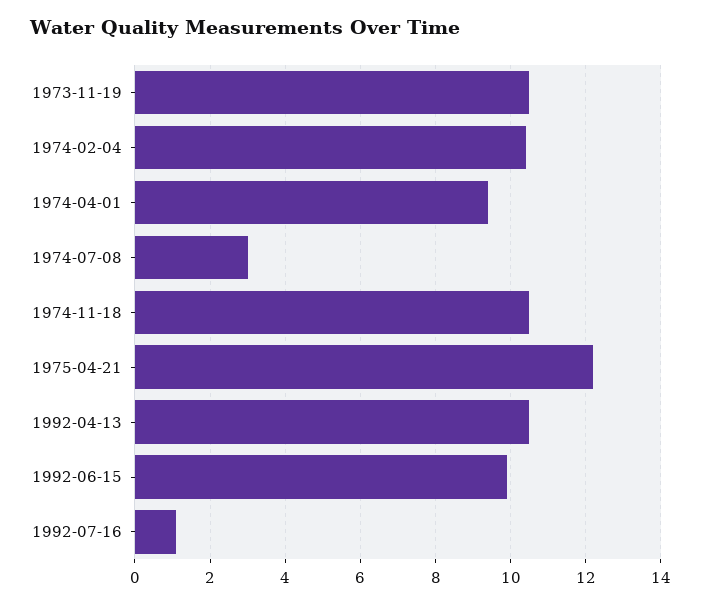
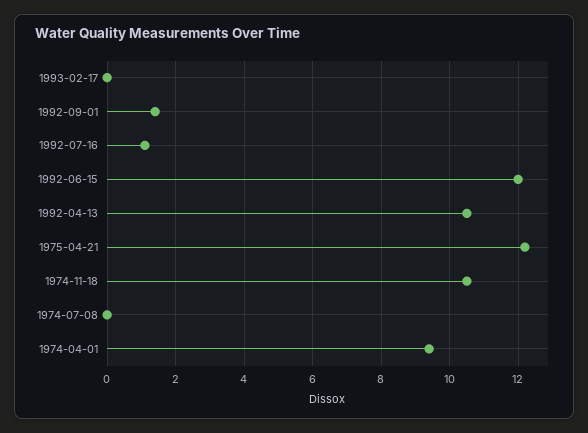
1973-11-19: 10.5 -> none
1974-02-04: 10.5 -> none
1974-07-08: 3 -> 0
1992-06-15: 10 -> 12
1993-02-17: none -> 0
1992-09-01: none -> 1.5

